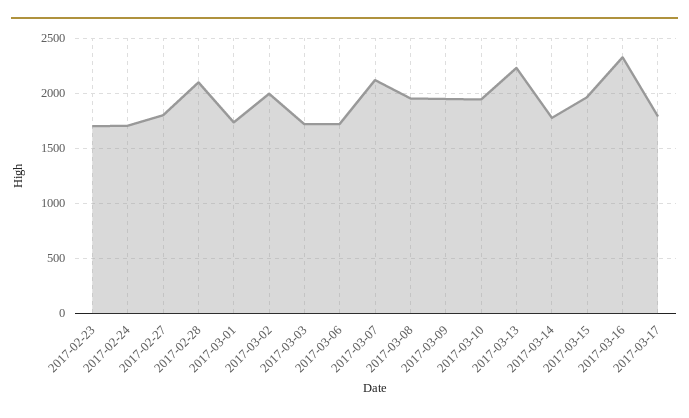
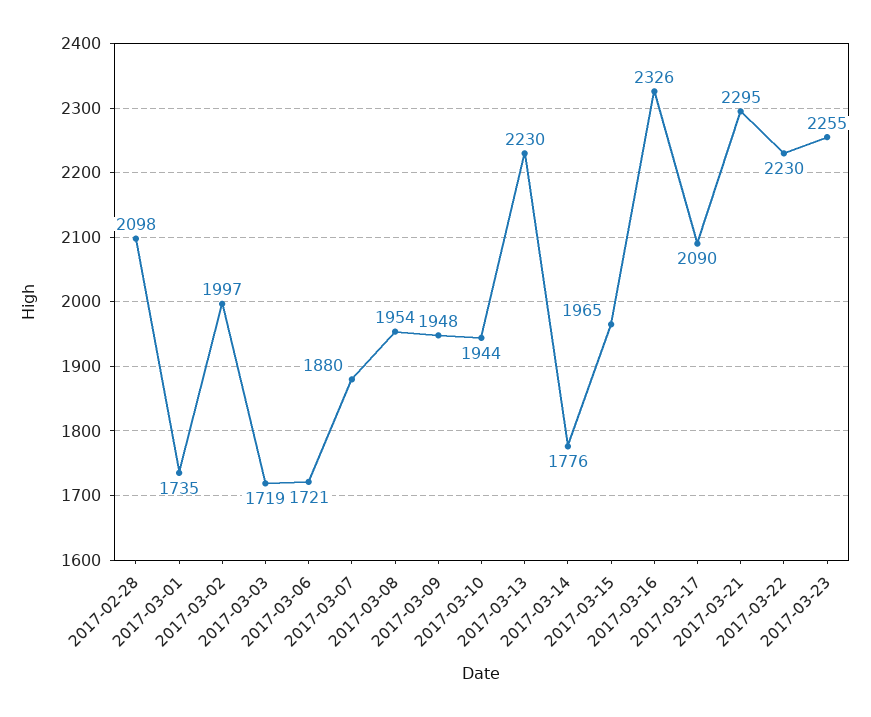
2017-02-23: 1700 -> none
2017-02-24: 1700 -> none
2017-02-27: 1800 -> none
2017-03-07: 2100 -> 1880
2017-03-17: 1800 -> 2090
2017-03-21: none -> 2295
2017-03-22: none -> 2230
2017-03-23: none -> 2255

